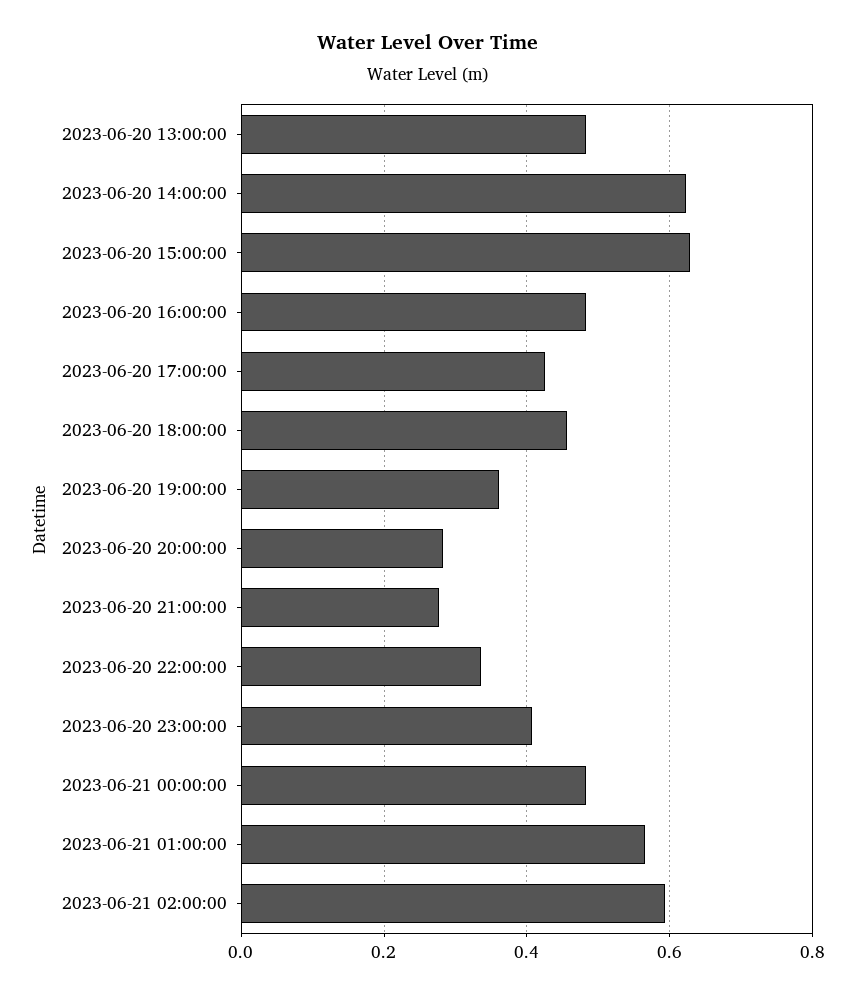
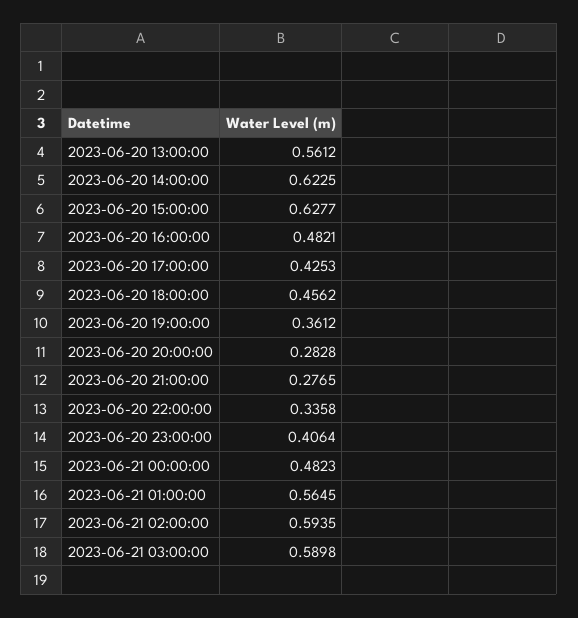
2023-06-20 13:00:00: 0.48 -> 0.5612
2023-06-21 03:00:00: none -> 0.5898

